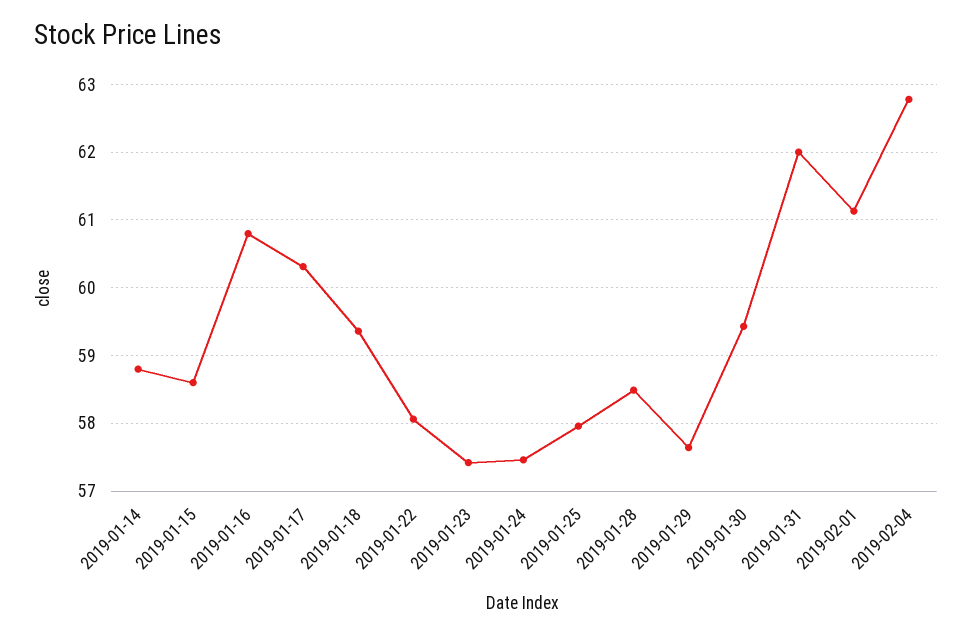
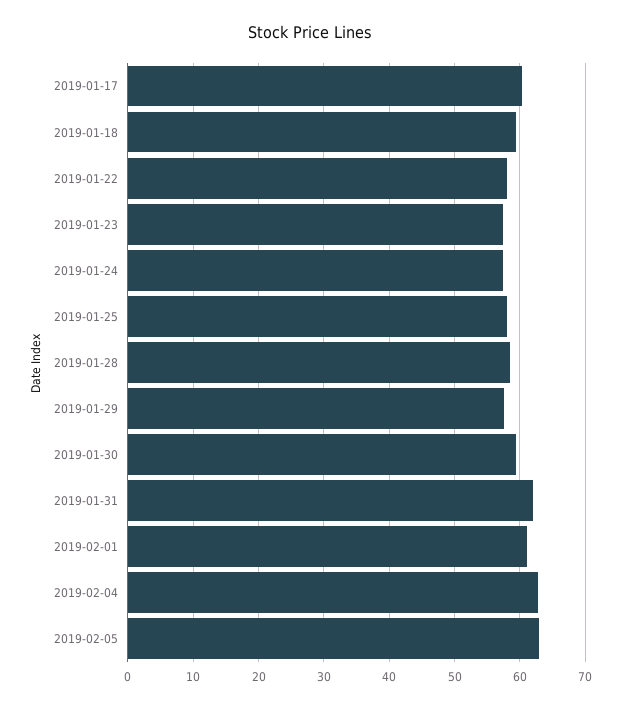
2019-01-14: 58.8 -> none
2019-01-15: 58.6 -> none
2019-01-16: 60.8 -> none
2019-02-05: none -> 63

